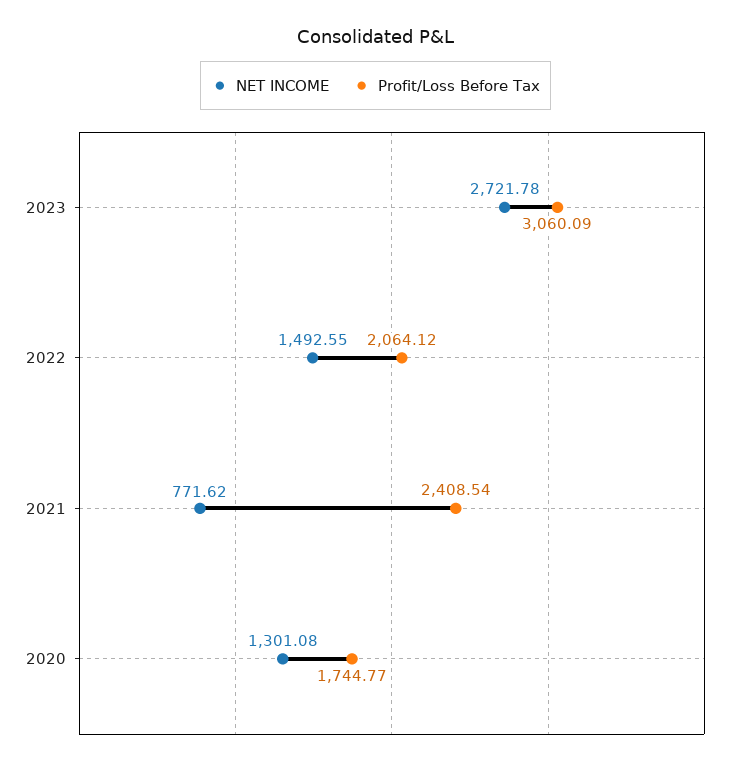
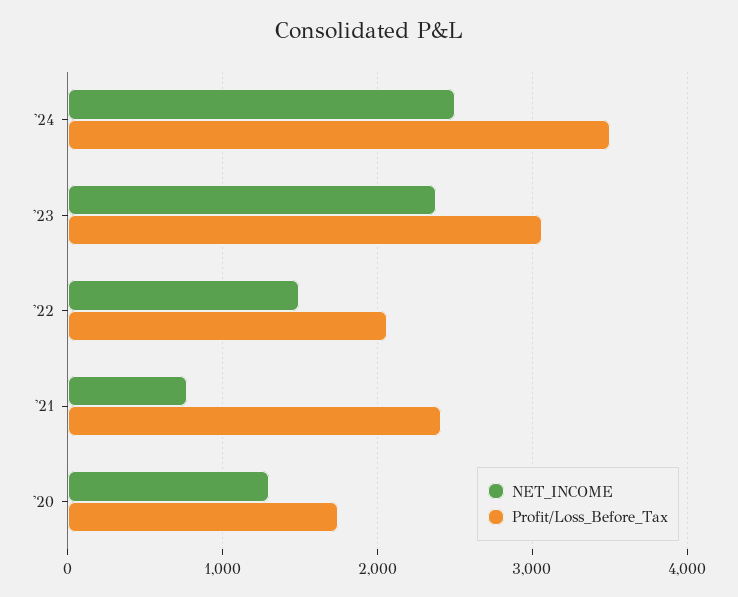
NET INCOME, 2023: 2721.78 -> 2400
NET INCOME, '24: none -> 2500
Profit/Loss Before Tax, '24: none -> 3500

